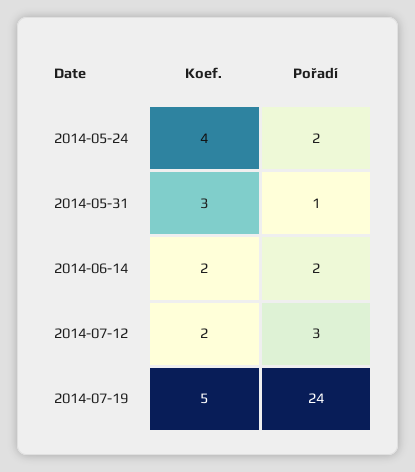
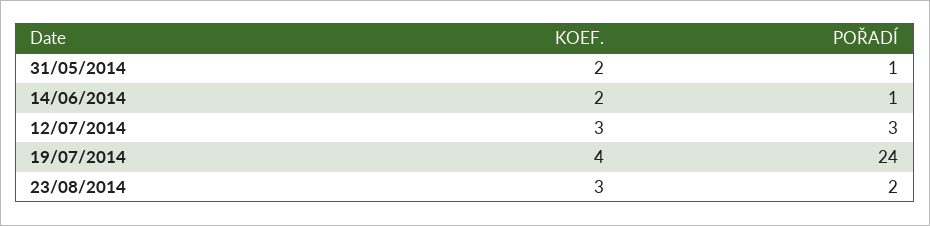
Koef., 2014-05-24: 4 -> none
Pořadí, 2014-05-24: 2 -> none
Koef., 2014-05-31: 3 -> 2
Pořadí, 2014-06-14: 2 -> 1
Koef., 2014-07-12: 2 -> 3
Koef., 2014-07-19: 5 -> 4
Koef., 23/08/2014: none -> 3
Pořadí, 23/08/2014: none -> 2

